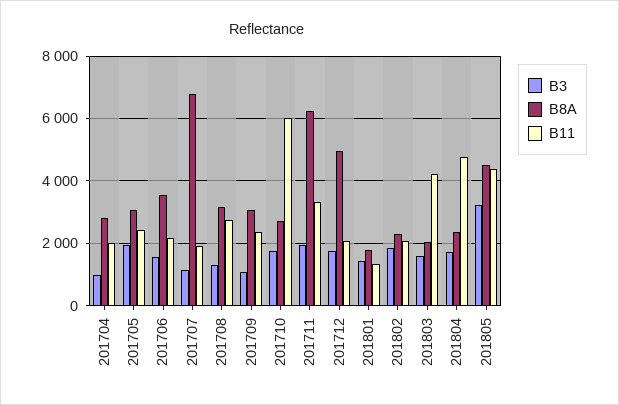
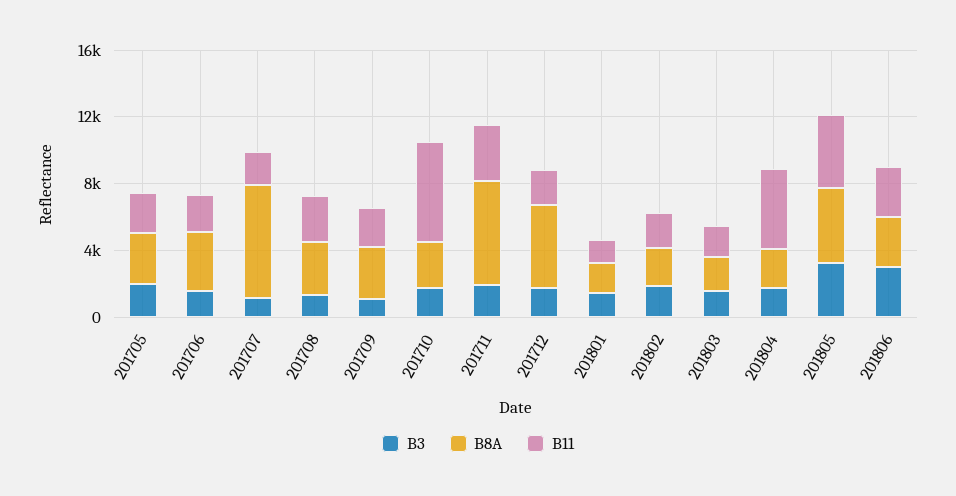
B3, 201704: 1000 -> none
B8A, 201704: 2800 -> none
B11, 201704: 2000 -> none
B11, 201803: 4200 -> 2000
B3, 201806: none -> 3000
B8A, 201806: none -> 3000
B11, 201806: none -> 3000

